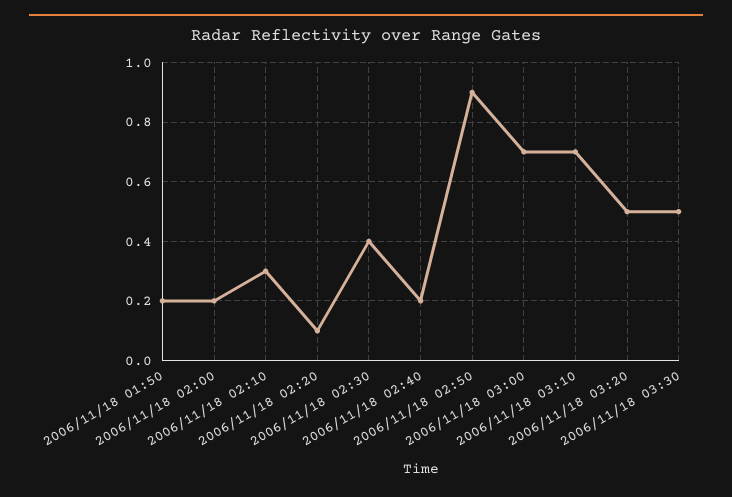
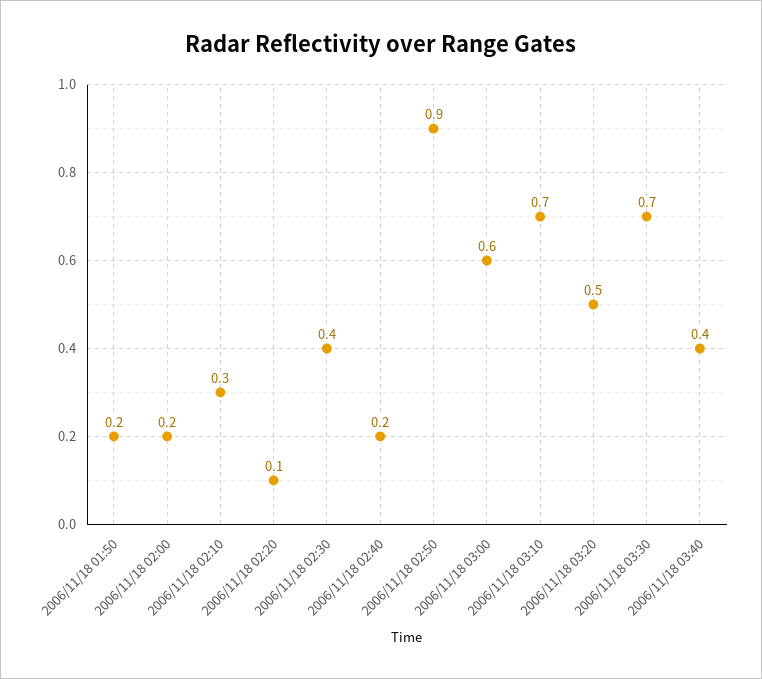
2006/11/18 03:00: 0.7 -> 0.6
2006/11/18 03:30: 0.5 -> 0.7
2006/11/18 03:40: none -> 0.4

